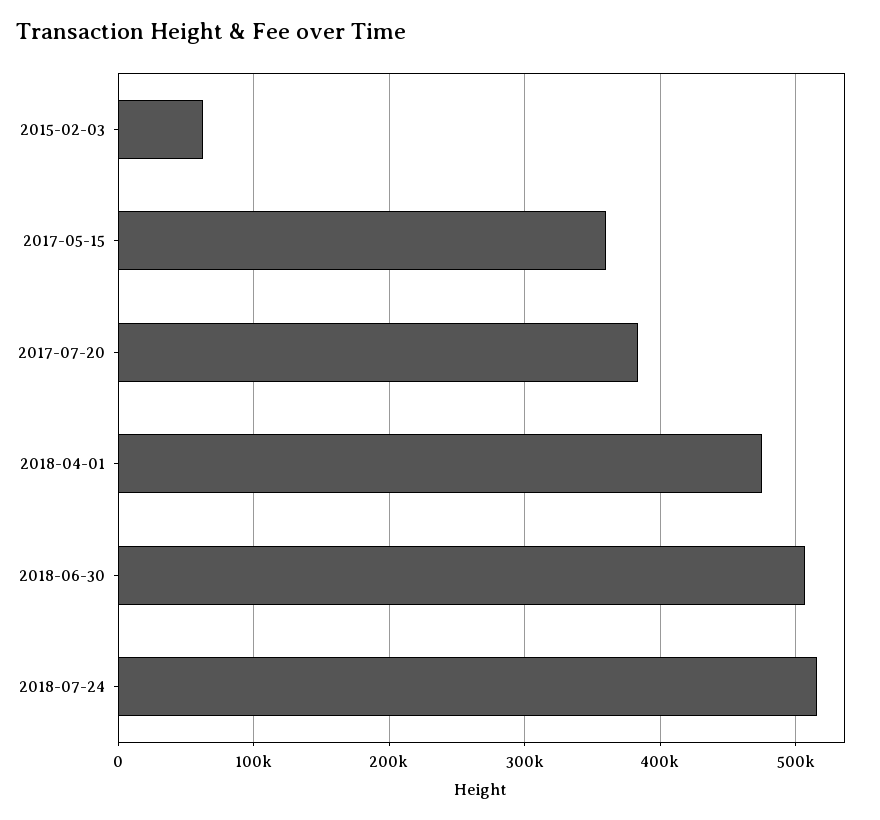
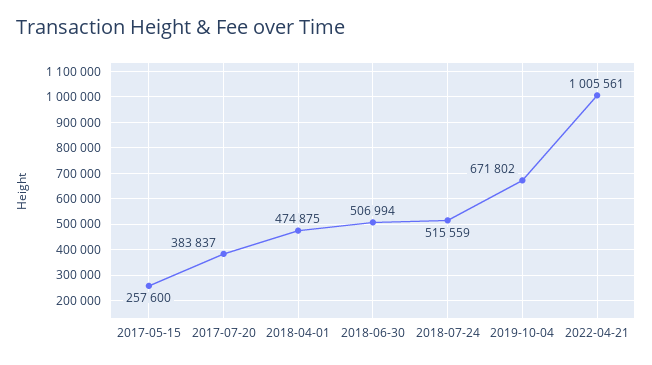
2015-02-03: 60000 -> none
2017-05-15: 360000 -> 257600
2019-10-04: none -> 671802
2022-04-21: none -> 1005561

